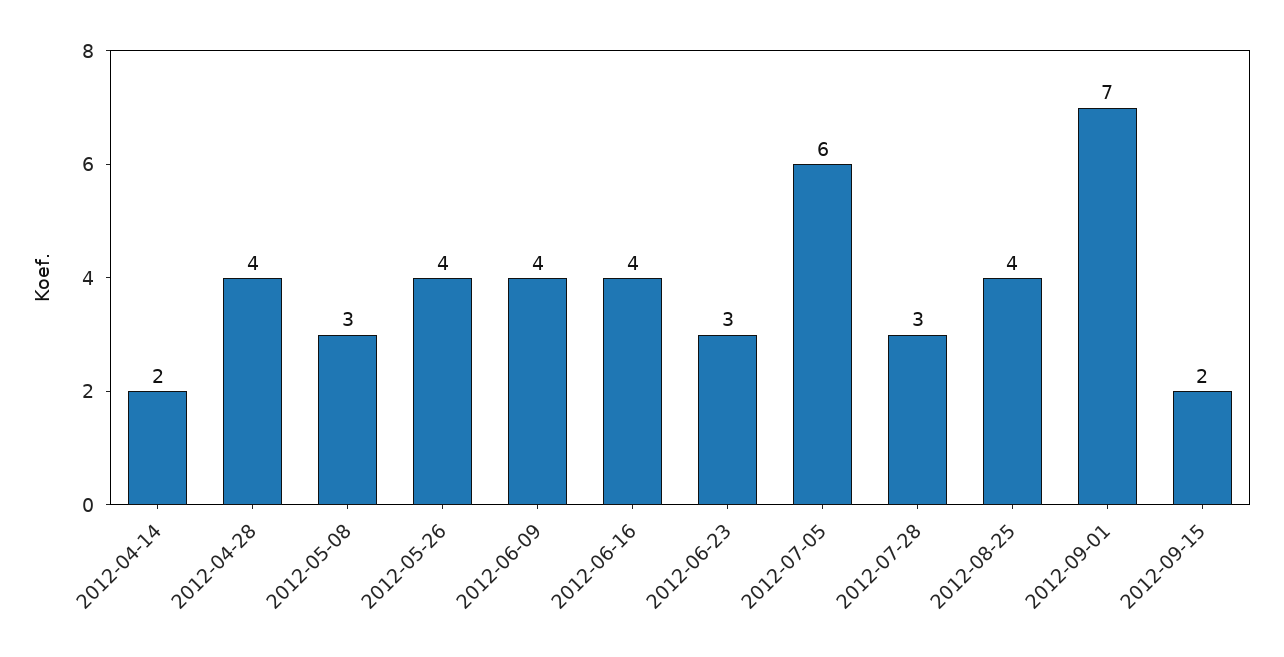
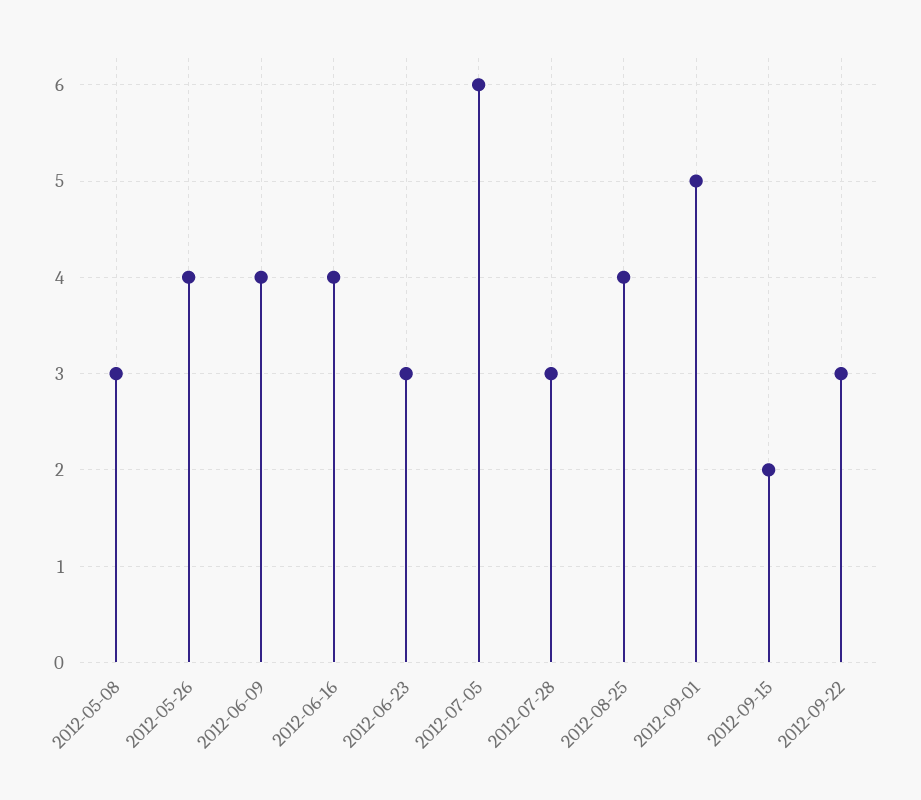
2012-04-14: 2 -> none
2012-04-28: 4 -> none
2012-09-01: 7 -> 5
2012-09-22: none -> 3

